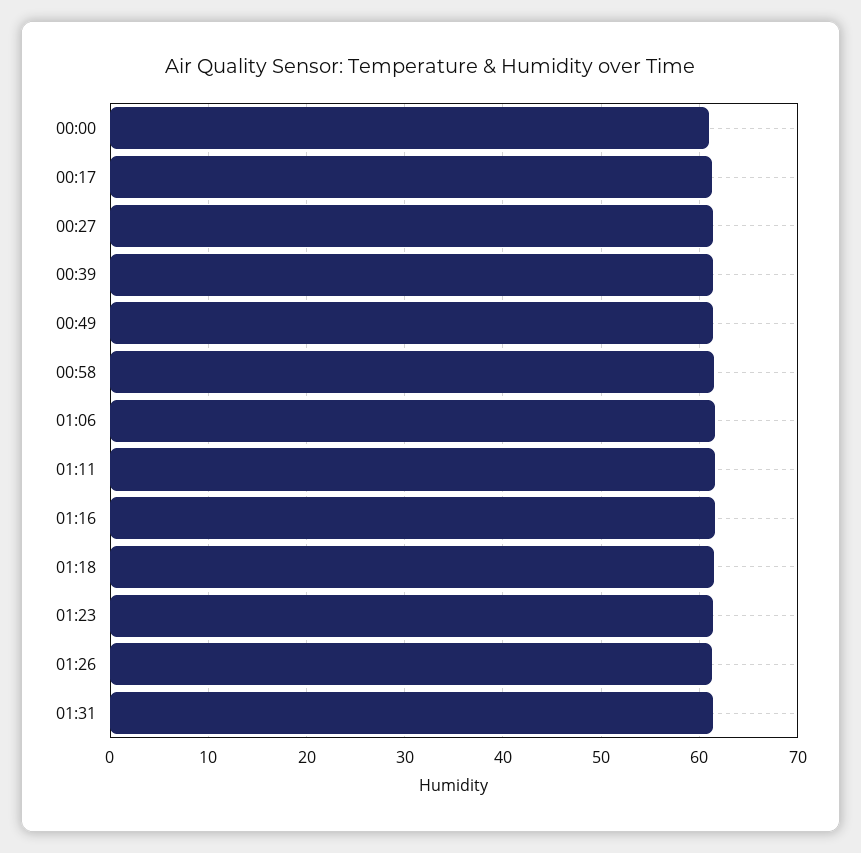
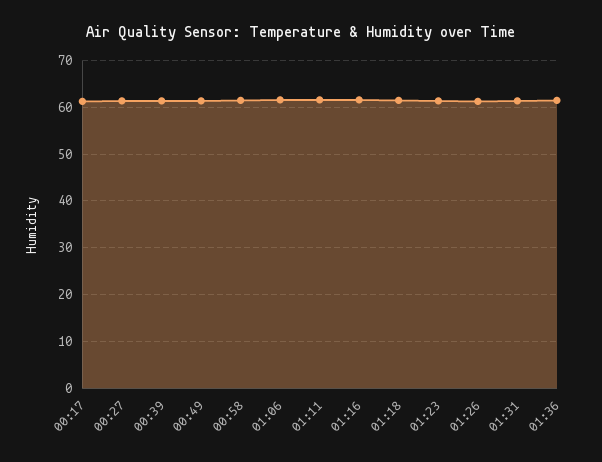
00:00: 61 -> none
01:36: none -> 62

